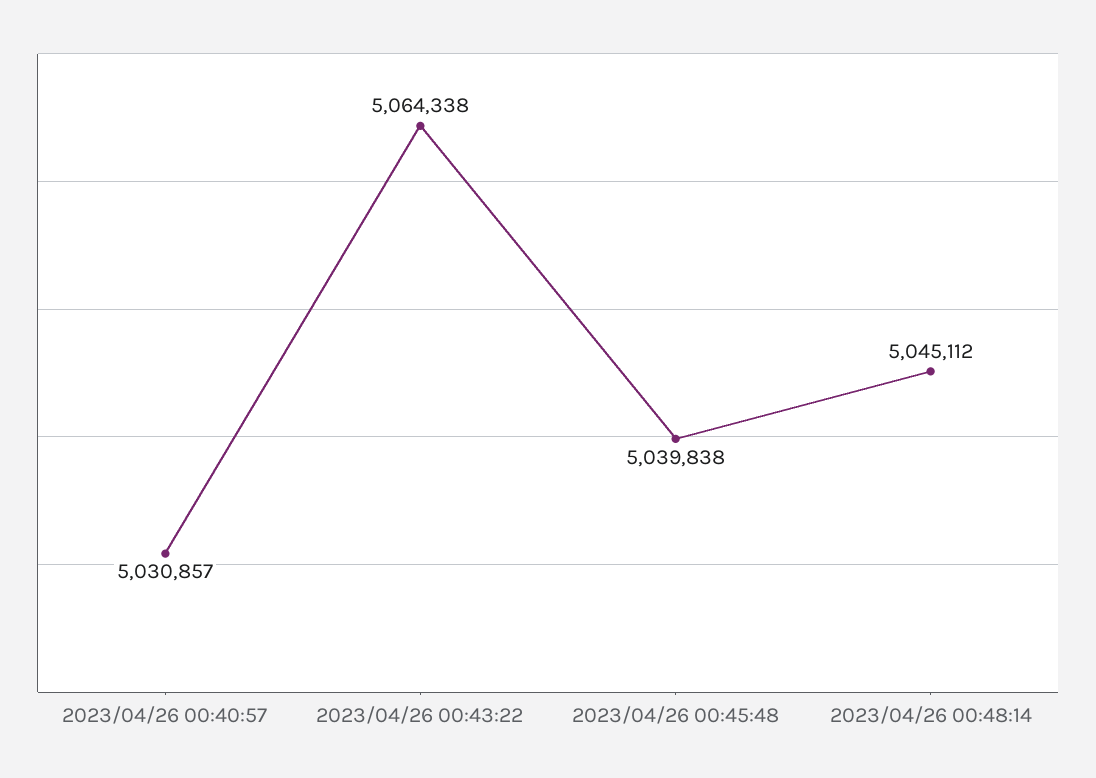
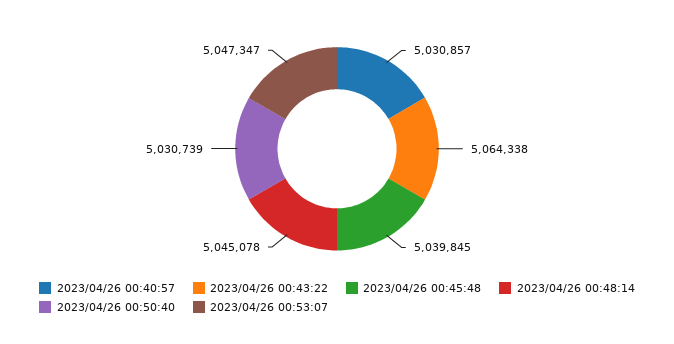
2023/04/26 00:45:48: 5039838 -> 5039845
2023/04/26 00:48:14: 5045112 -> 5045078
2023/04/26 00:50:40: none -> 5030739
2023/04/26 00:53:07: none -> 5047347

